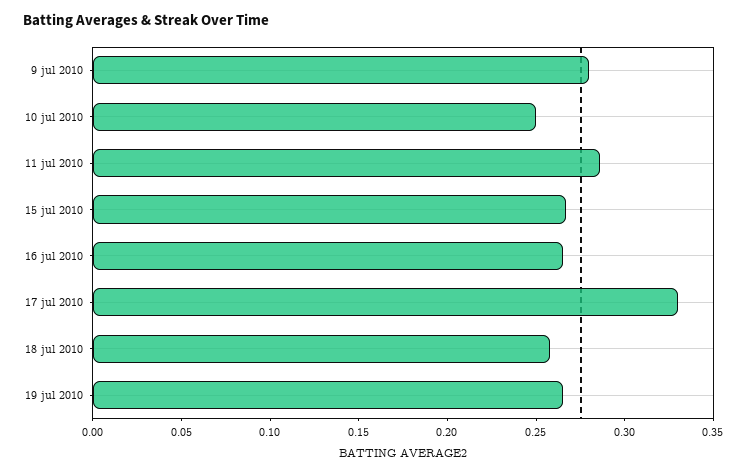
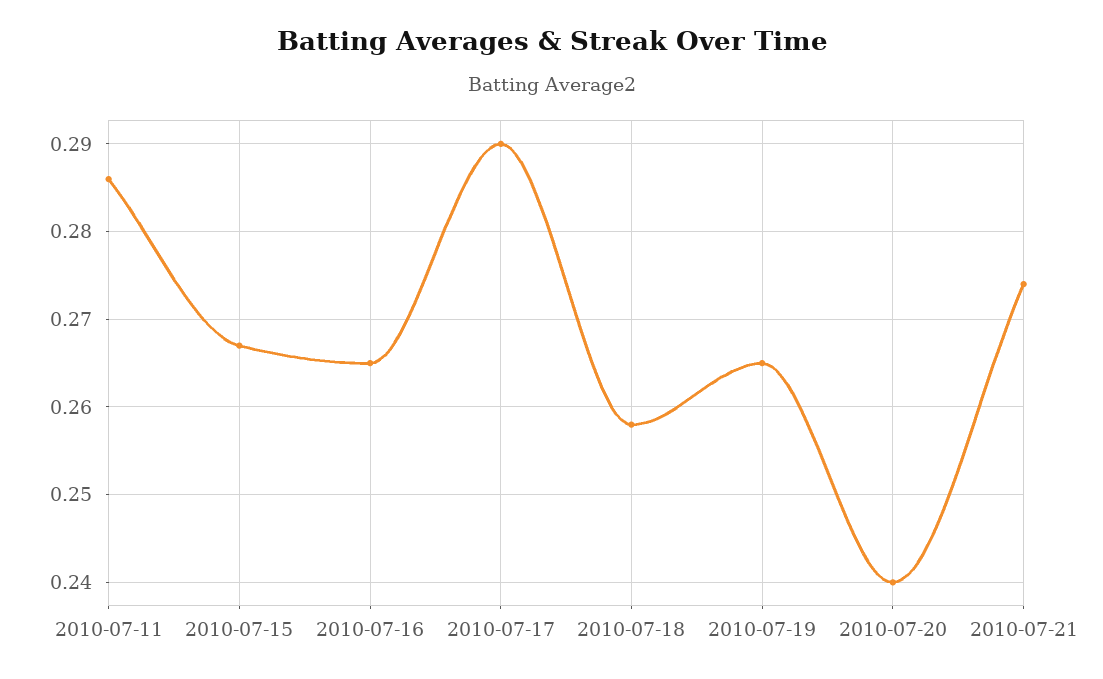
9 jul 2010: 0.28 -> none
10 jul 2010: 0.25 -> none
17 jul 2010: 0.33 -> 0.29
2010-07-20: none -> 0.24
2010-07-21: none -> 0.274

